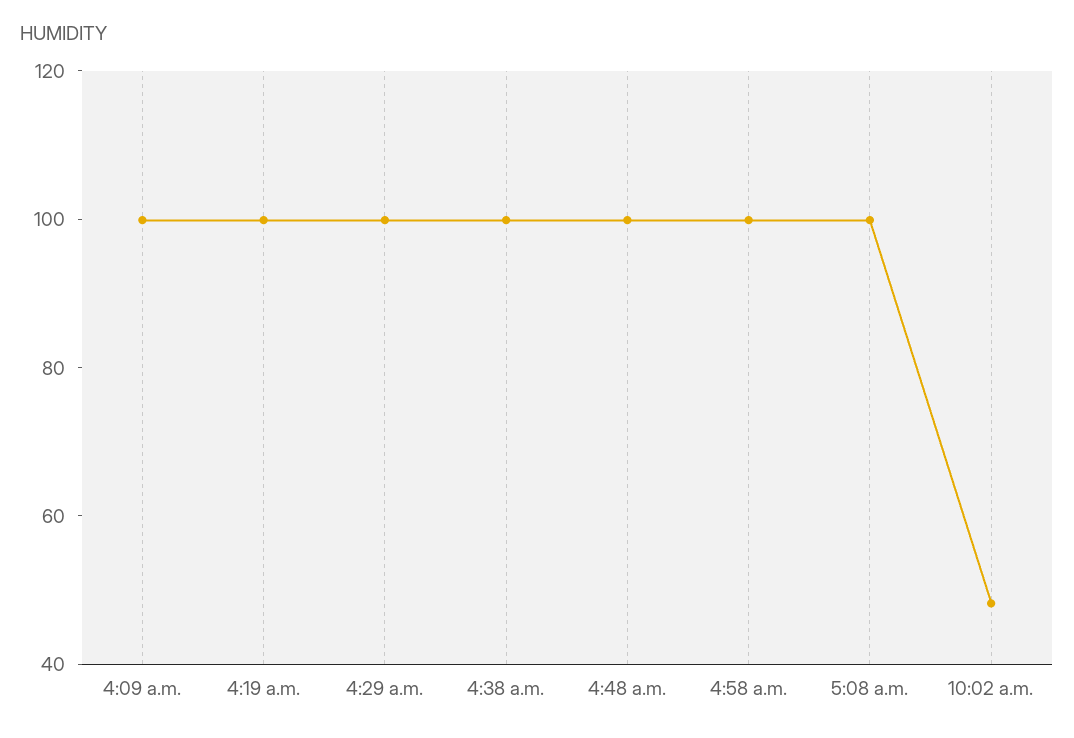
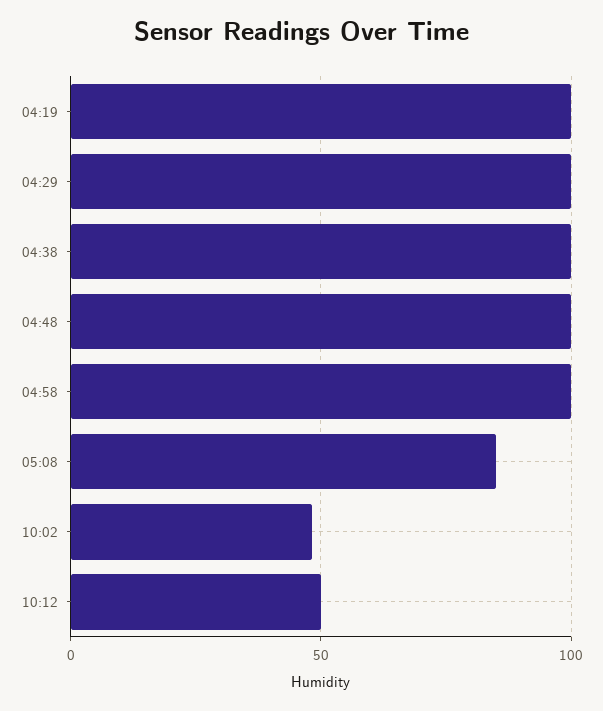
4:09 a.m.: 100 -> none
5:08 a.m.: 100 -> 85
10:12: none -> 50

